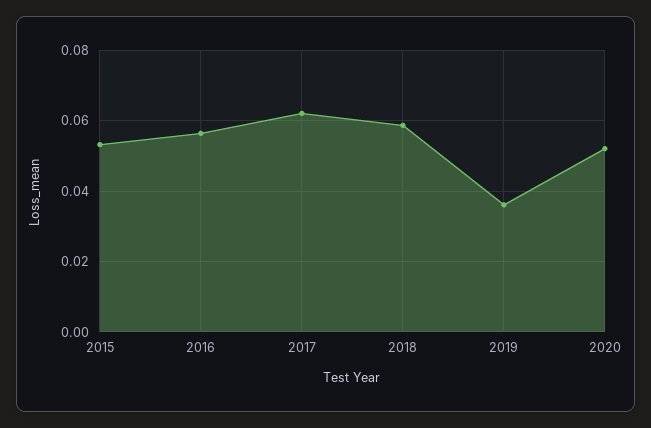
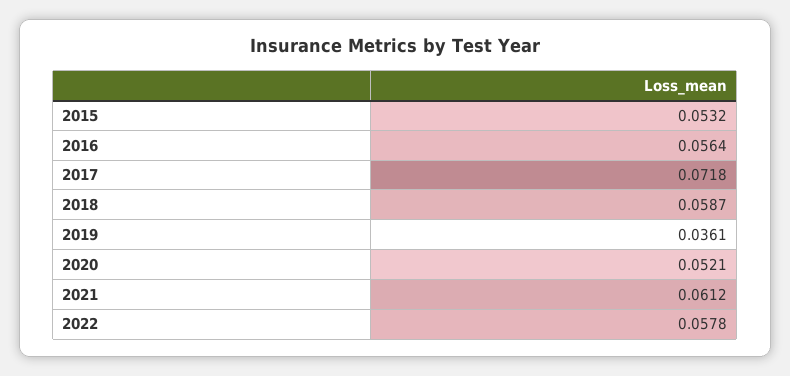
2017: 0.062 -> 0.0718
2021: none -> 0.0612
2022: none -> 0.0578

